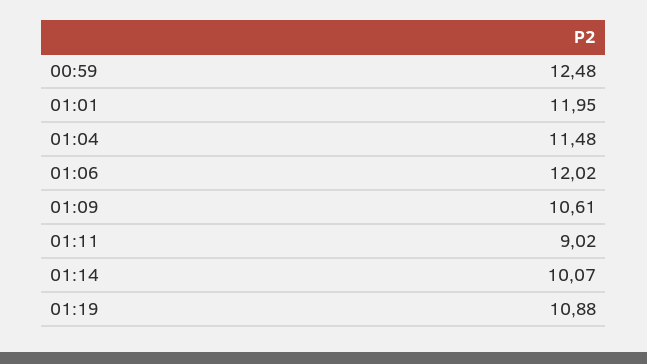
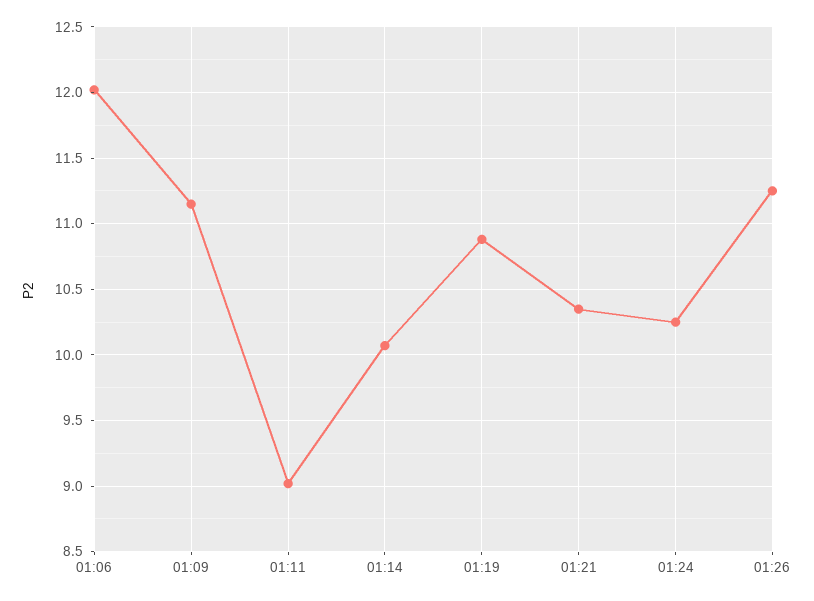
00:59: 12.48 -> none
01:01: 11.95 -> none
01:04: 11.48 -> none
01:09: 10.61 -> 11.15
01:21: none -> 10.35
01:24: none -> 10.25
01:26: none -> 11.25

